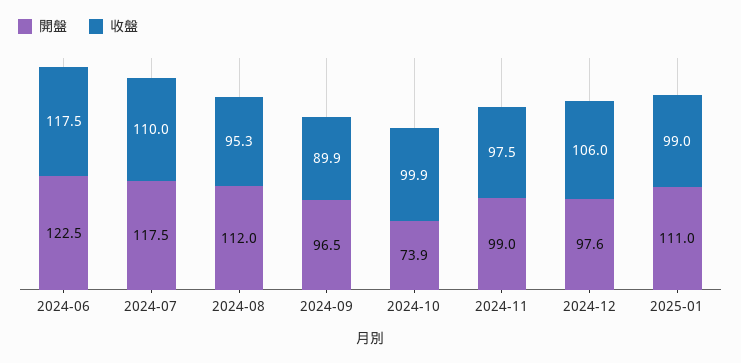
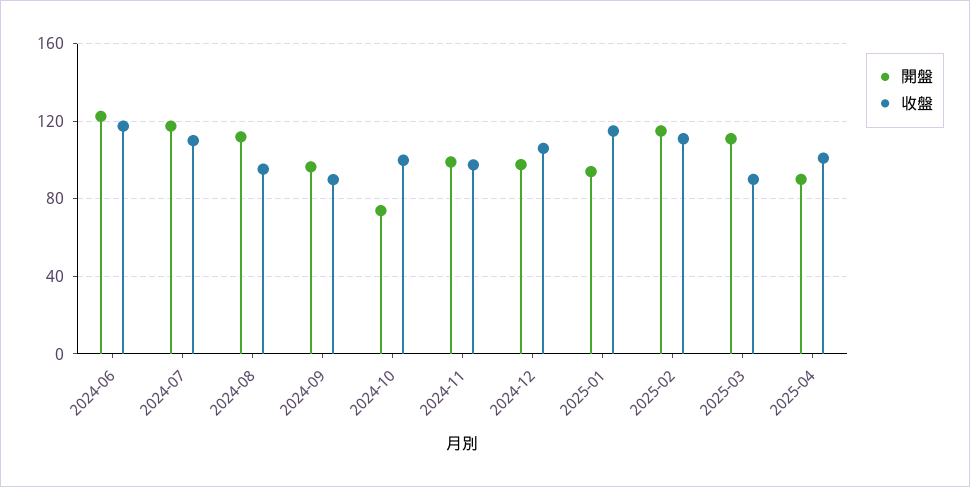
開盤, 2025-01: 111 -> 95
收盤, 2025-01: 99 -> 115
開盤, 2025-02: none -> 115
收盤, 2025-02: none -> 110
開盤, 2025-03: none -> 110
收盤, 2025-03: none -> 90
開盤, 2025-04: none -> 90
收盤, 2025-04: none -> 100

